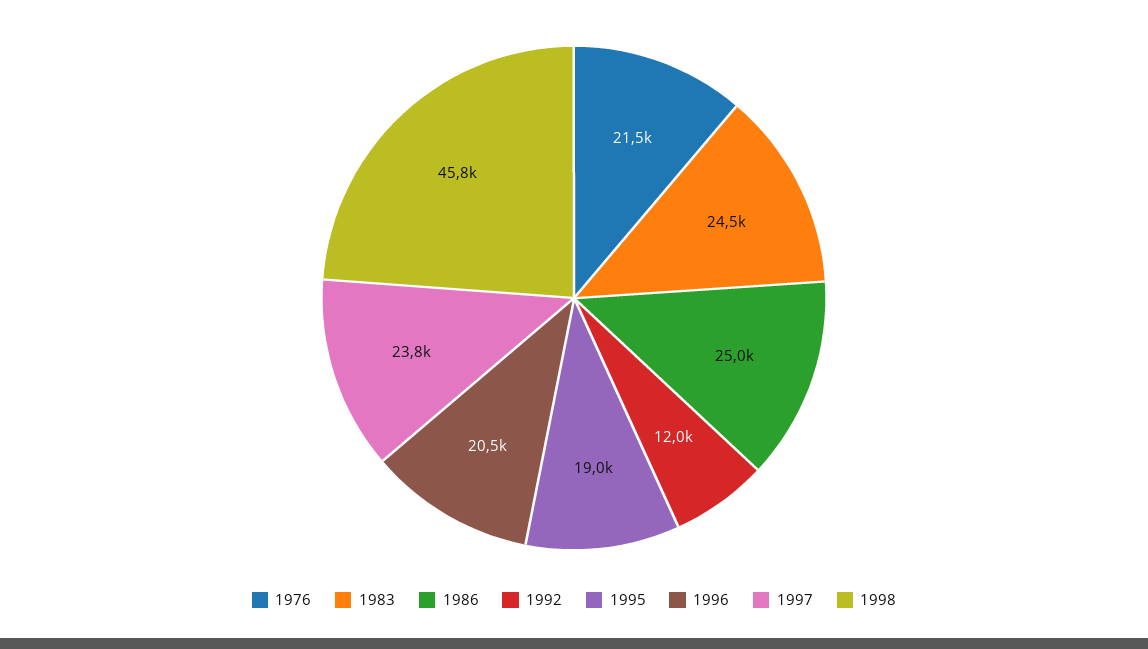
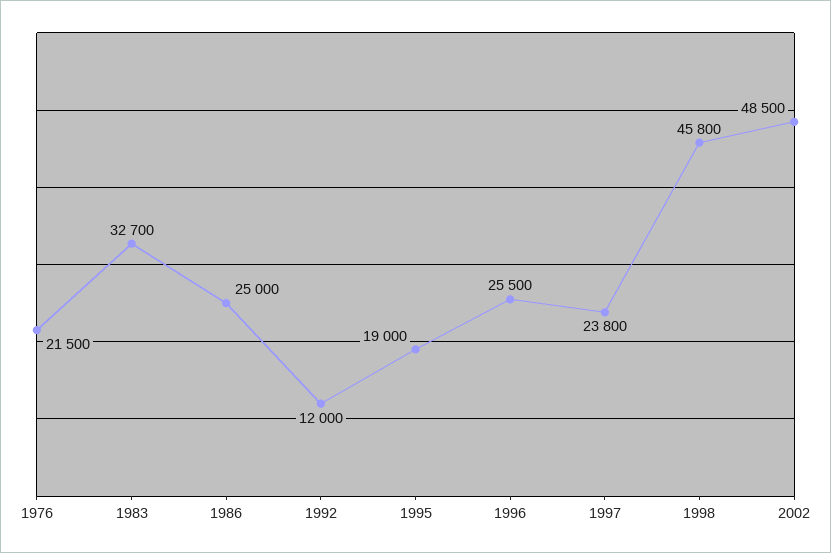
1983: 24500 -> 32700
1996: 20500 -> 25500
2002: none -> 48500

